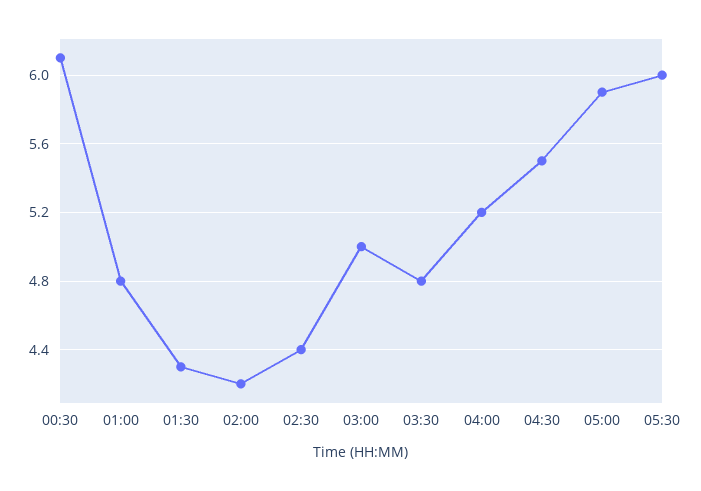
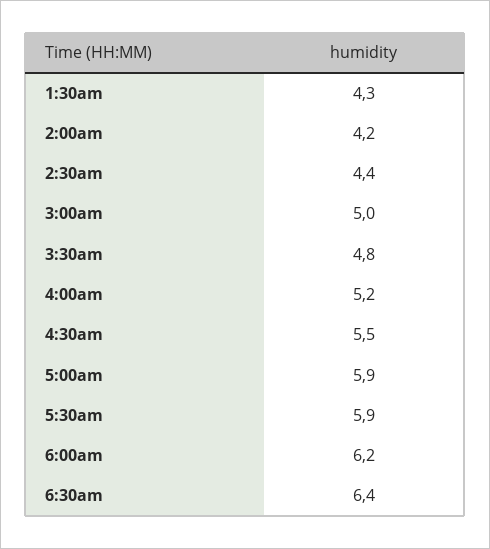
00:30: 6.1 -> none
01:00: 4.8 -> none
05:30: 6 -> 5.9
6:00am: none -> 6.2
6:30am: none -> 6.4

